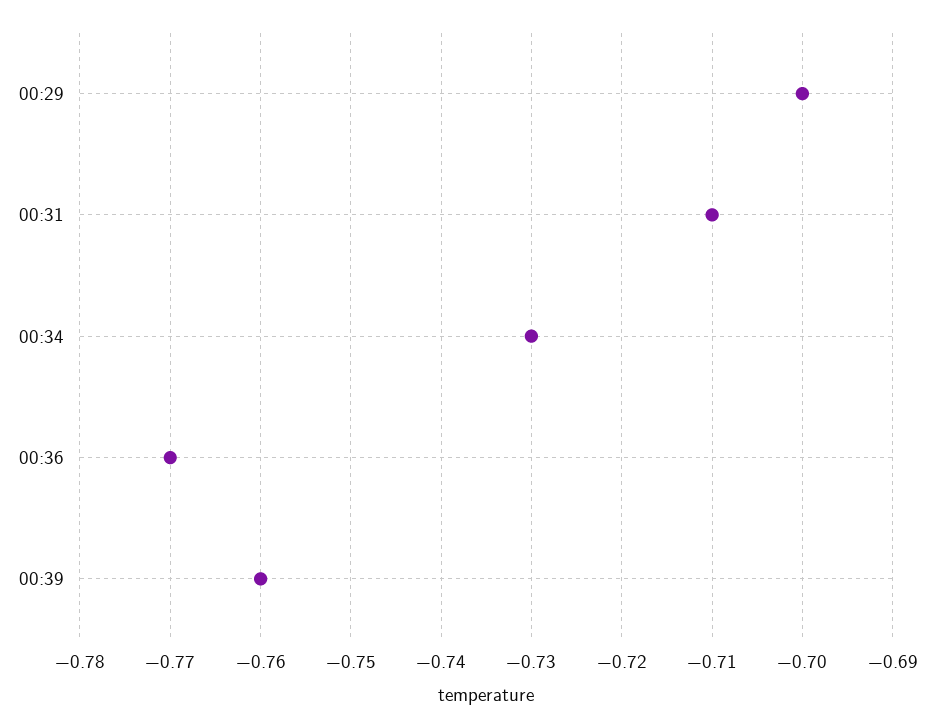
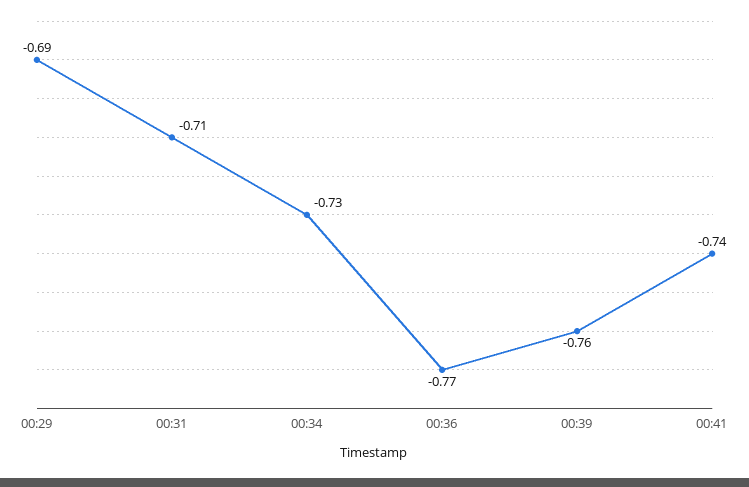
00:29: -0.7 -> -0.69
00:41: none -> -0.74

